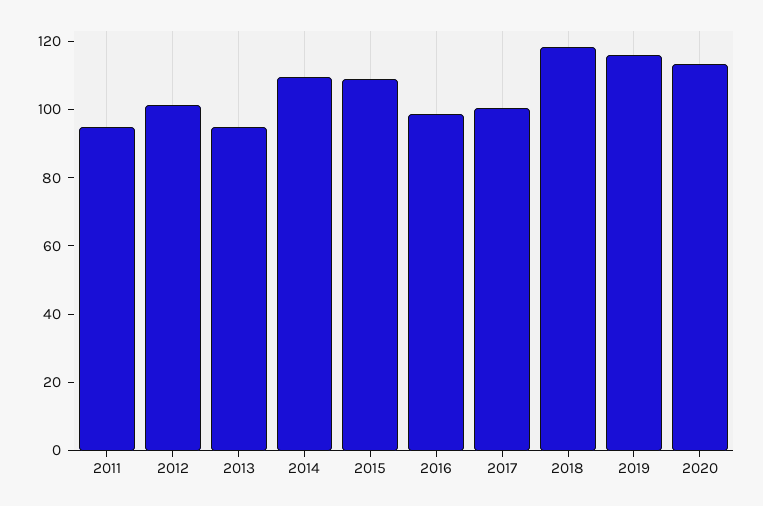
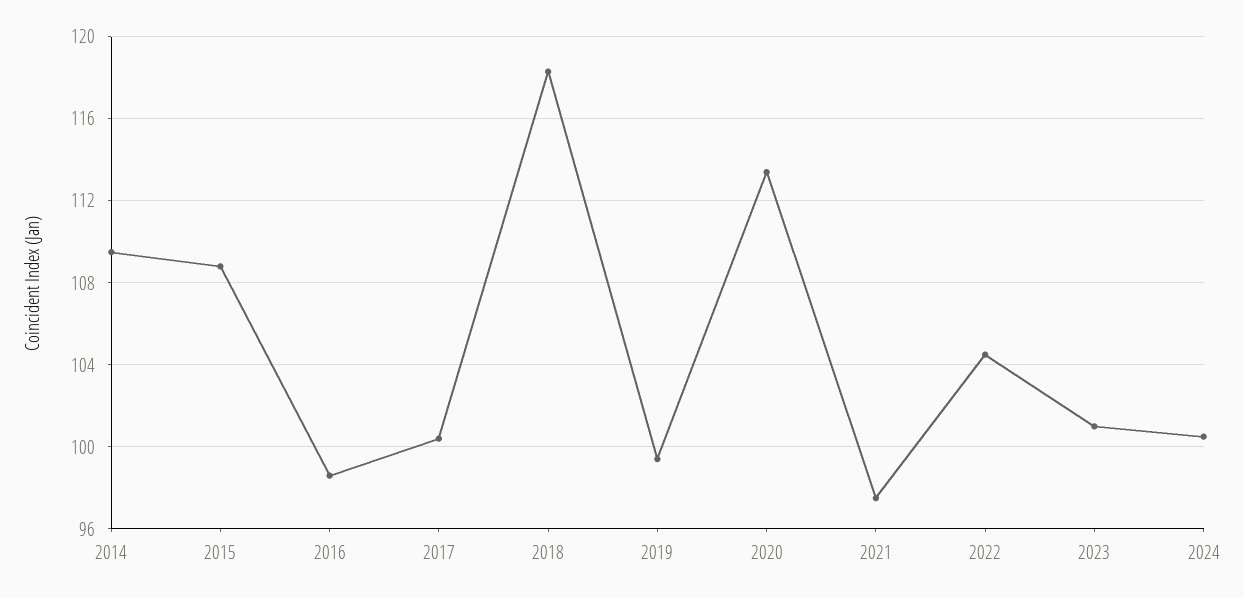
2011: 95 -> none
2012: 100 -> none
2013: 95 -> none
2019: 115 -> 99.5
2021: none -> 97.5
2022: none -> 104.5
2023: none -> 101
2024: none -> 100.5

